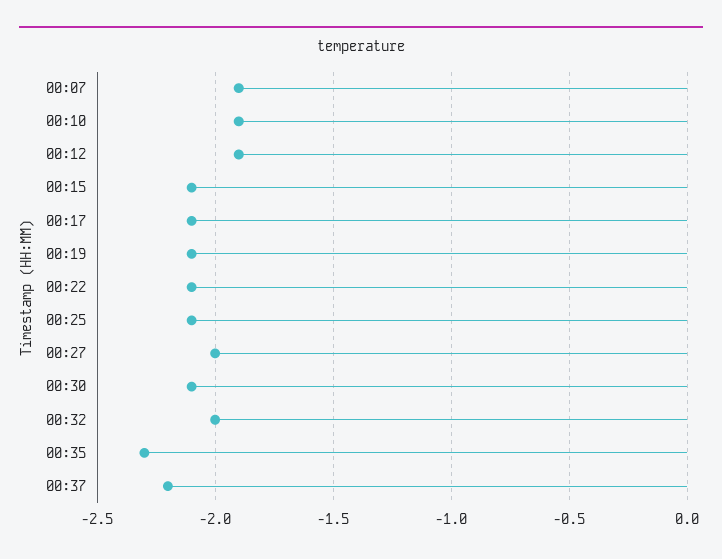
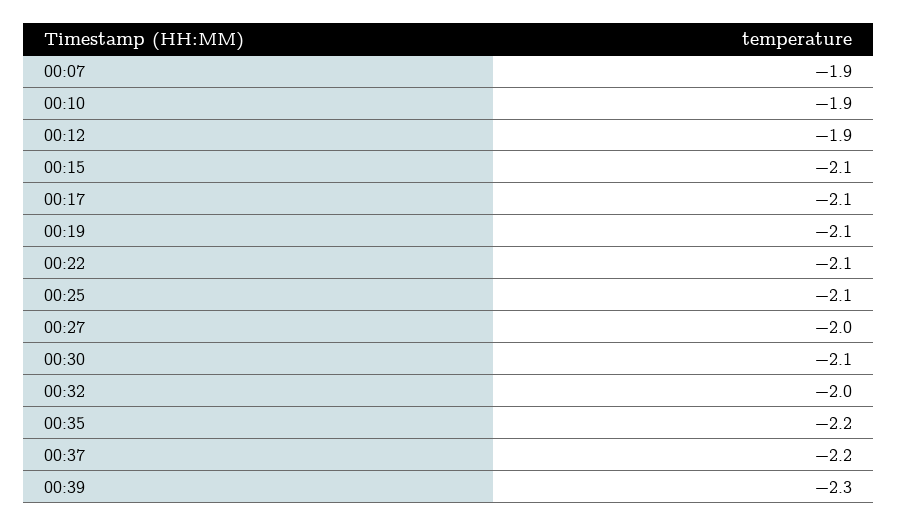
00:35: -2.3 -> -2.2
00:39: none -> -2.3

